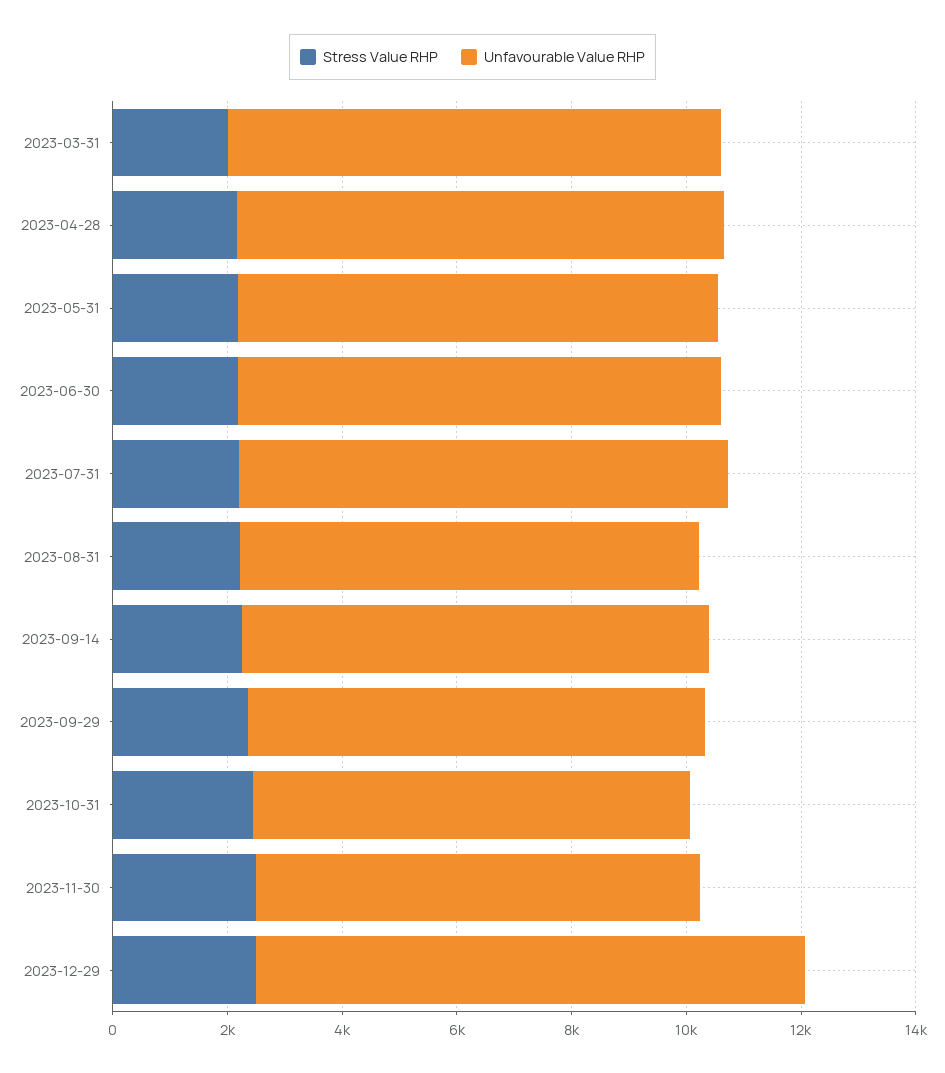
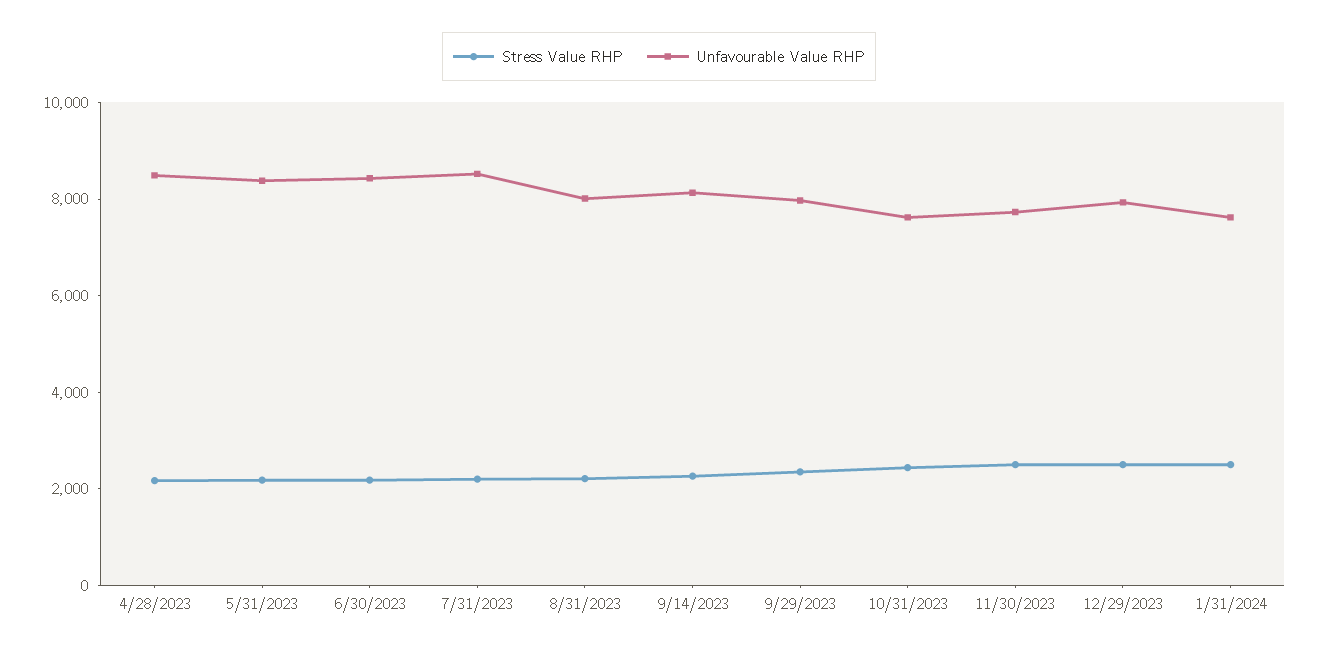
Stress Value RHP, 2023-03-31: 2000 -> none
Unfavourable Value RHP, 2023-03-31: 8500 -> none
Unfavourable Value RHP, 2023-12-29: 9500 -> 8000
Stress Value RHP, 1/31/2024: none -> 2500
Unfavourable Value RHP, 1/31/2024: none -> 7500

